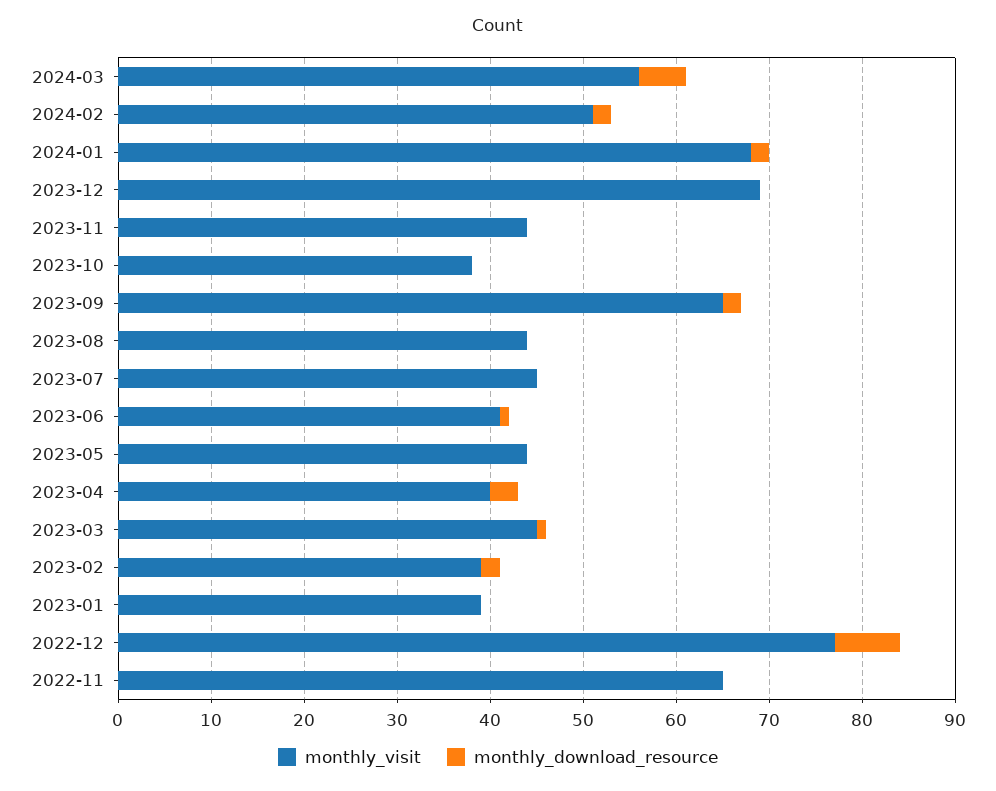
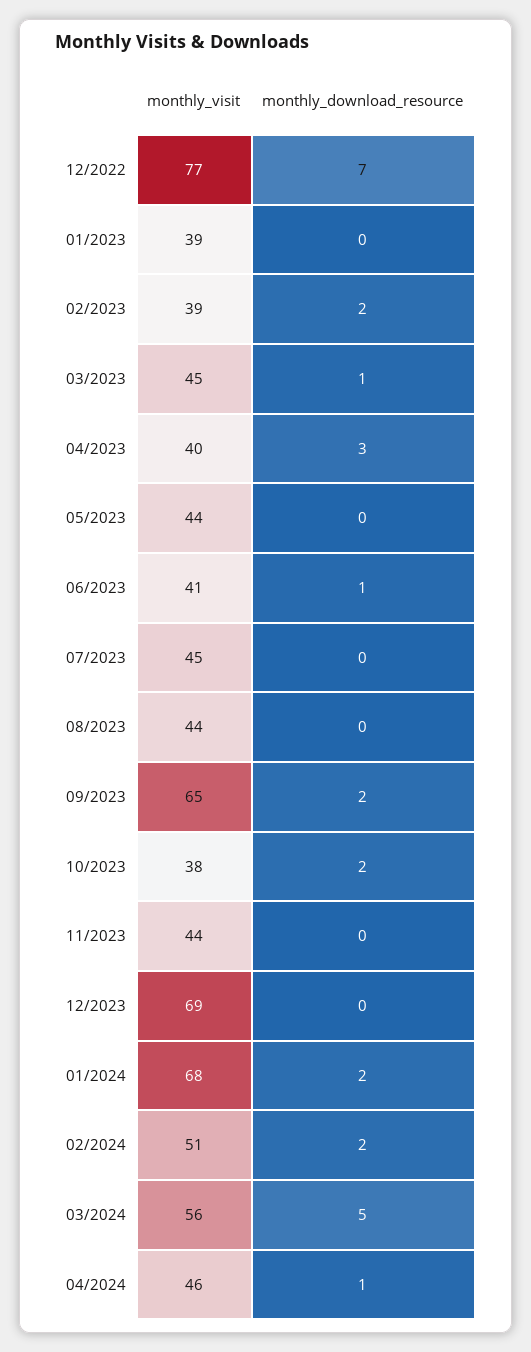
monthly_download_resource, 2023-10: 0 -> 2
monthly_visit, 2022-11: 65 -> none
monthly_download_resource, 2022-11: 0 -> none
monthly_visit, 04/2024: none -> 46
monthly_download_resource, 04/2024: none -> 1

